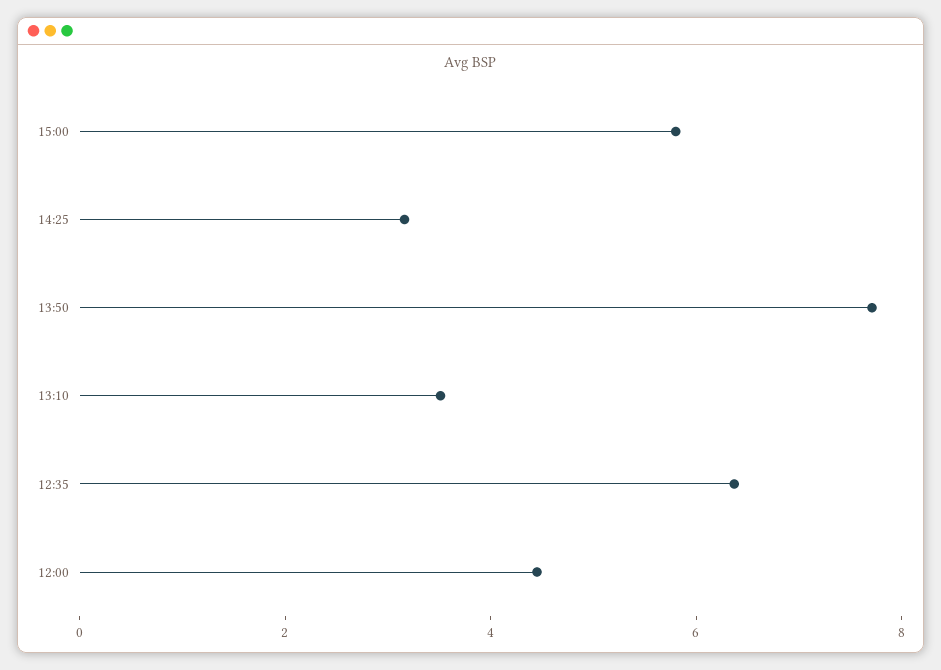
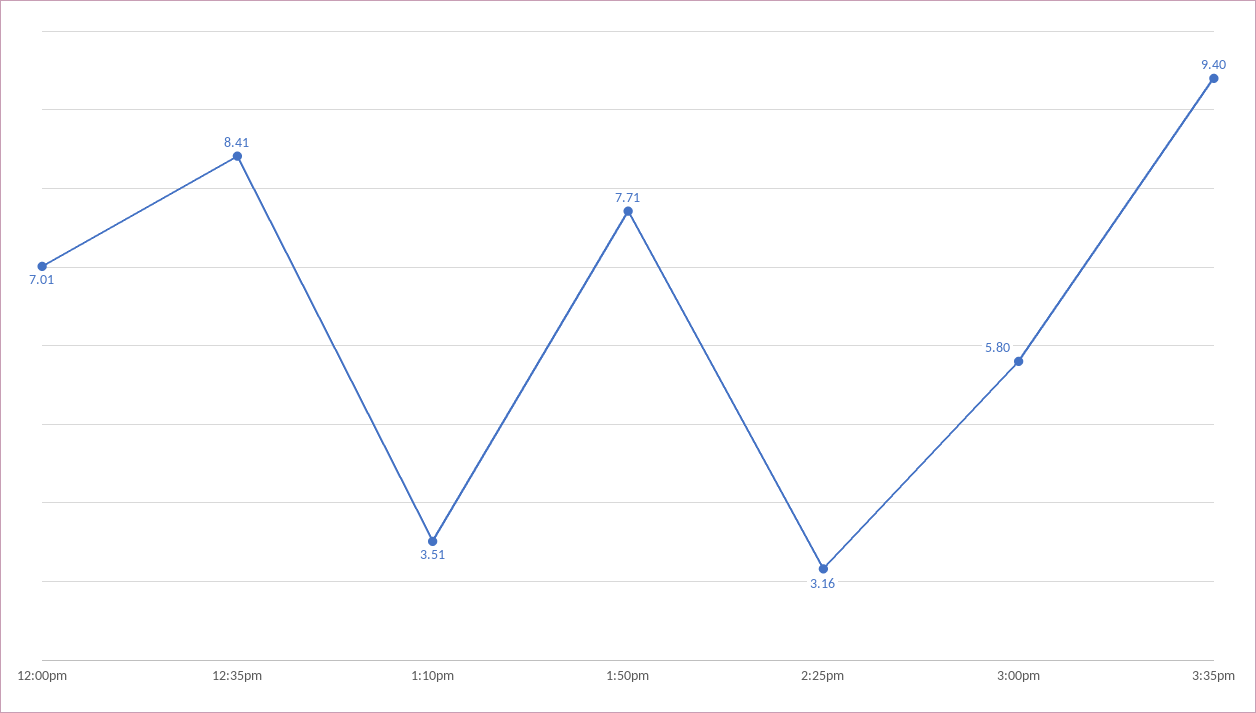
12:35: 6.5 -> 8.41
12:00: 4.5 -> 7.01
3:35pm: none -> 9.4

